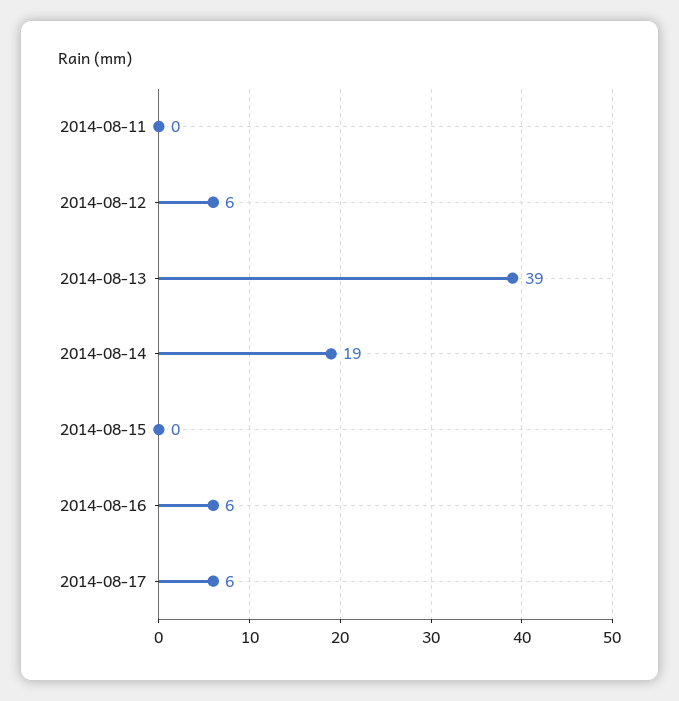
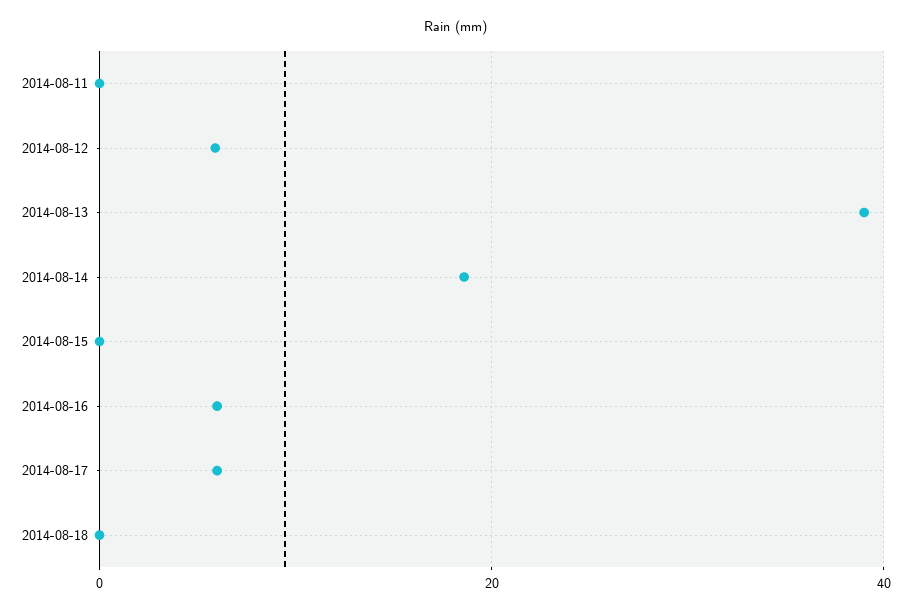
2014-08-18: none -> 0

